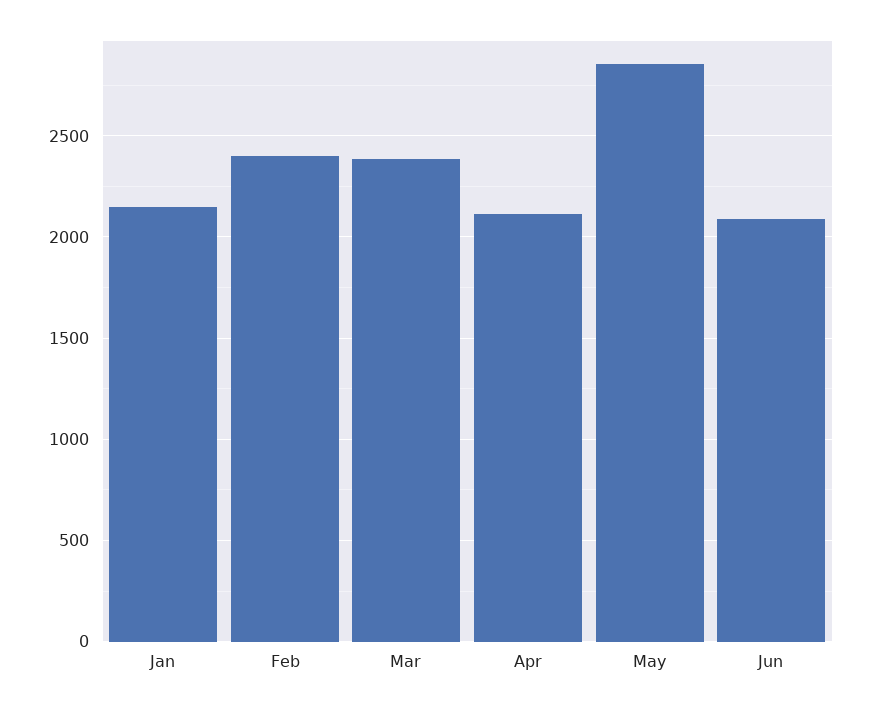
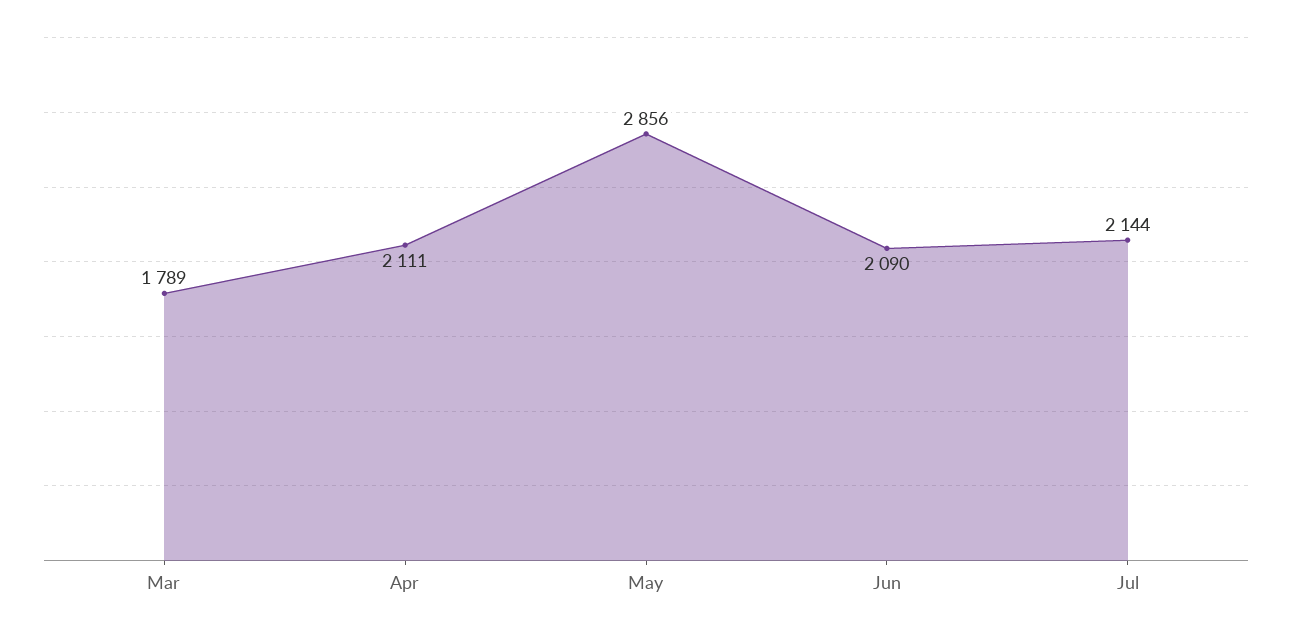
Jan: 2150 -> none
Feb: 2400 -> none
Mar: 2400 -> 1789
Jul: none -> 2144

